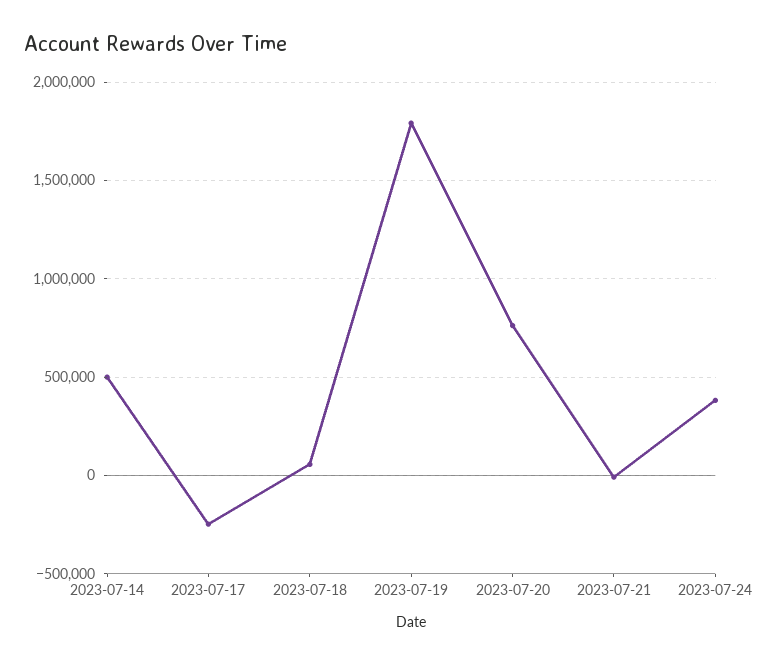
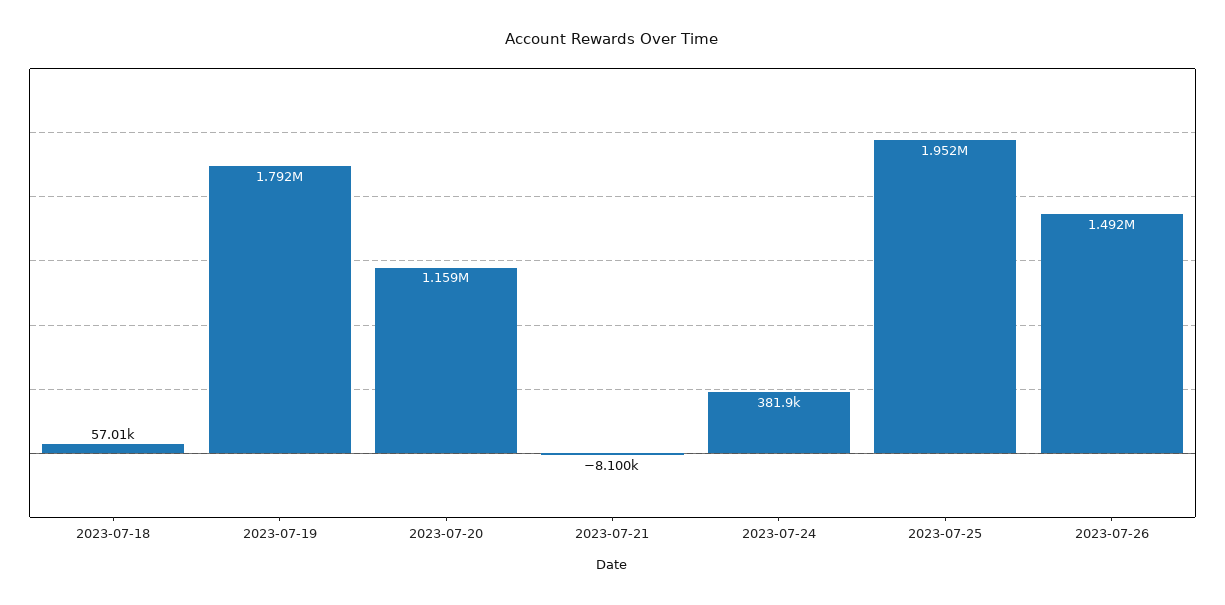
2023-07-14: 500000 -> none
2023-07-17: -250000 -> none
2023-07-20: 750000 -> 1159000
2023-07-25: none -> 1952000
2023-07-26: none -> 1492000

